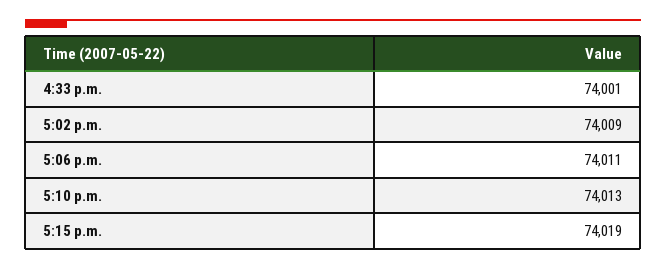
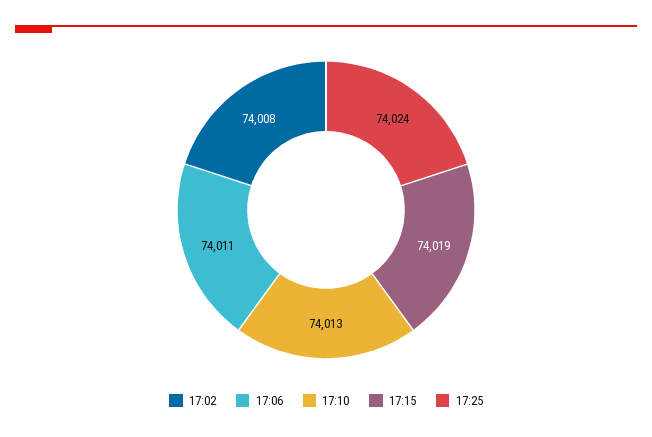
4:33 p.m.: 74001 -> none
5:02 p.m.: 74009 -> 74008
17:25: none -> 74024

